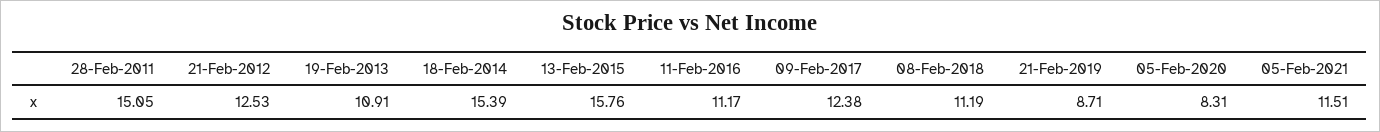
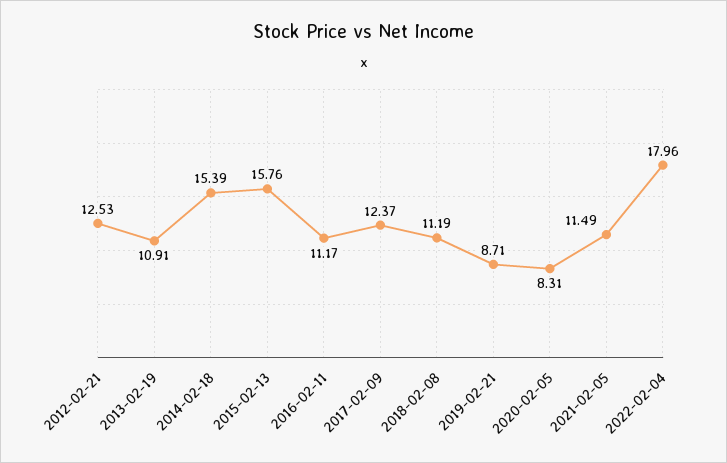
28-Feb-2011: 15.05 -> none
09-Feb-2017: 12.38 -> 12.37
05-Feb-2021: 11.51 -> 11.49
2022-02-04: none -> 17.96

